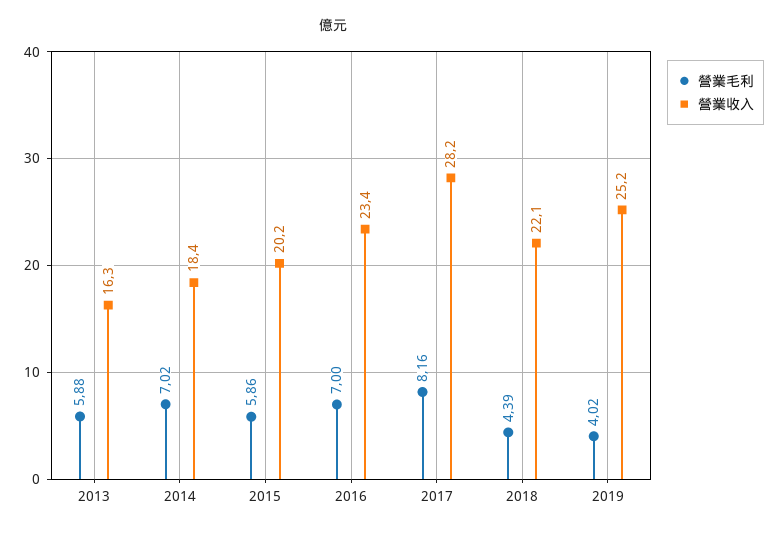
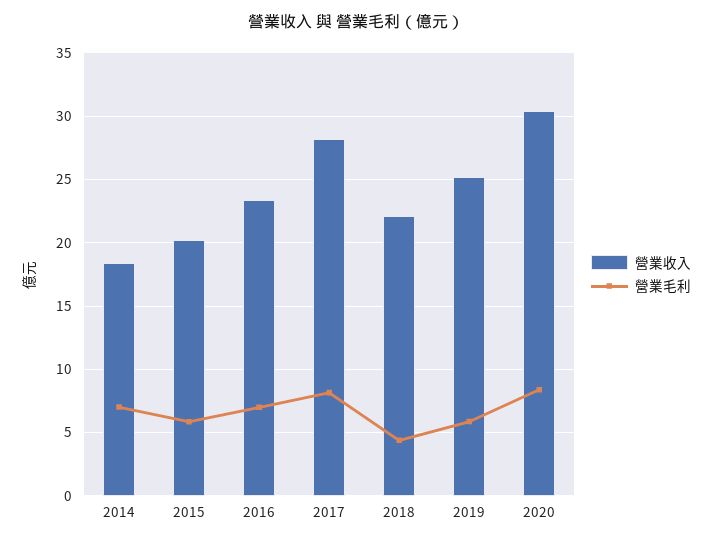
營業毛利, 2013: 5.88 -> none
營業收入, 2013: 16.3 -> none
營業毛利, 2019: 4.02 -> 6
營業收入, 2020: none -> 30.5
營業毛利, 2020: none -> 8.5

